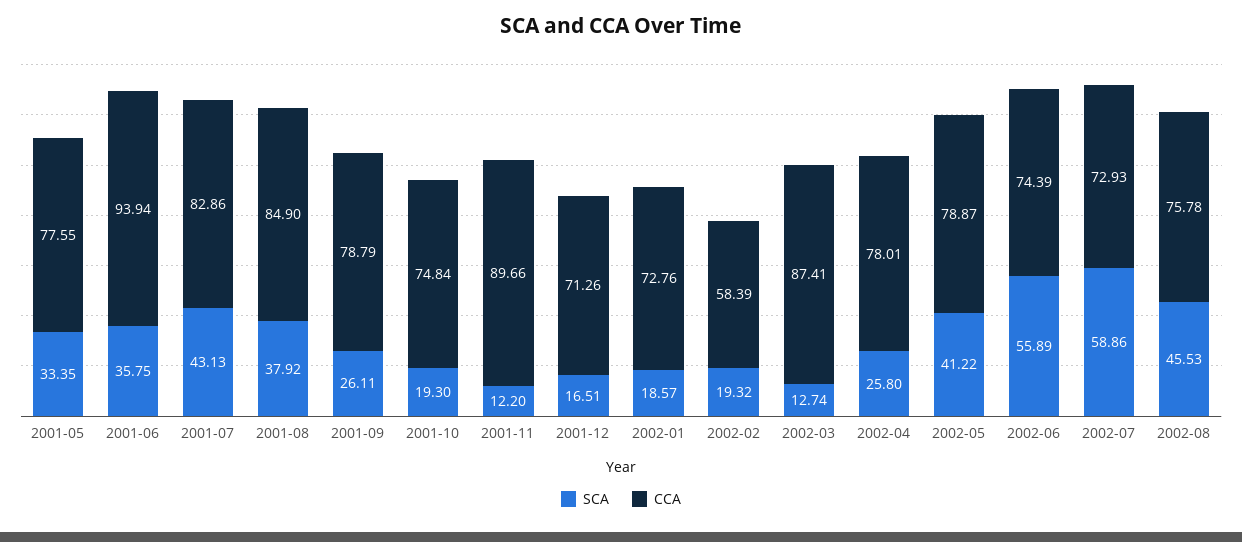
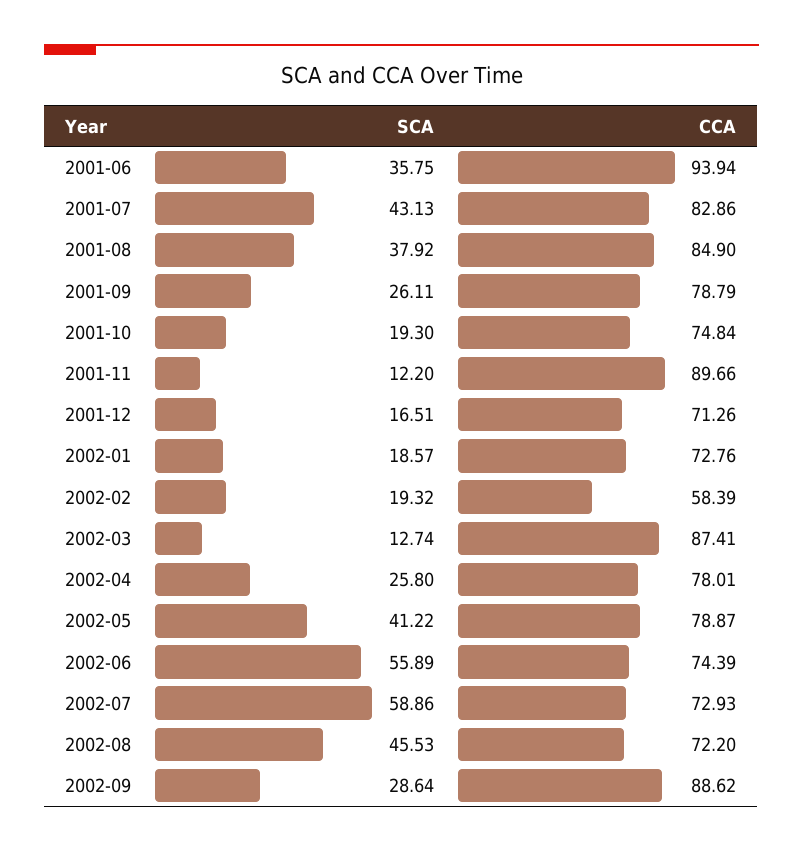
SCA, 2001-05: 33.35 -> none
CCA, 2001-05: 77.55 -> none
CCA, 2002-08: 75.78 -> 72.2
SCA, 2002-09: none -> 28.64
CCA, 2002-09: none -> 88.62

